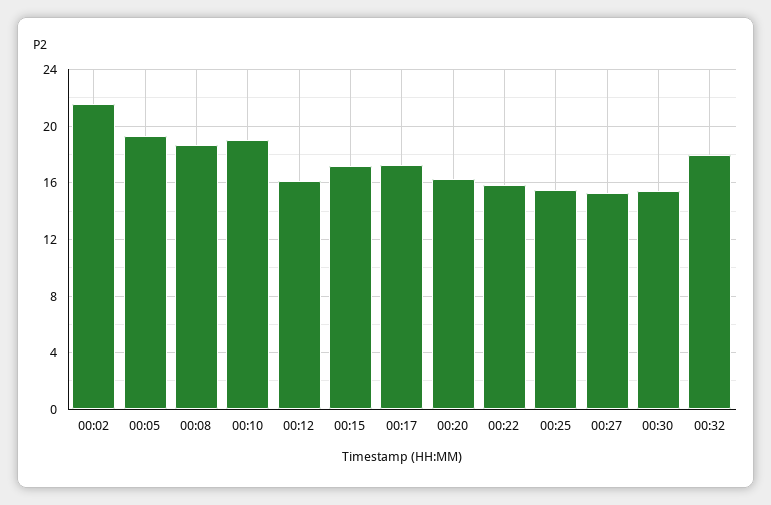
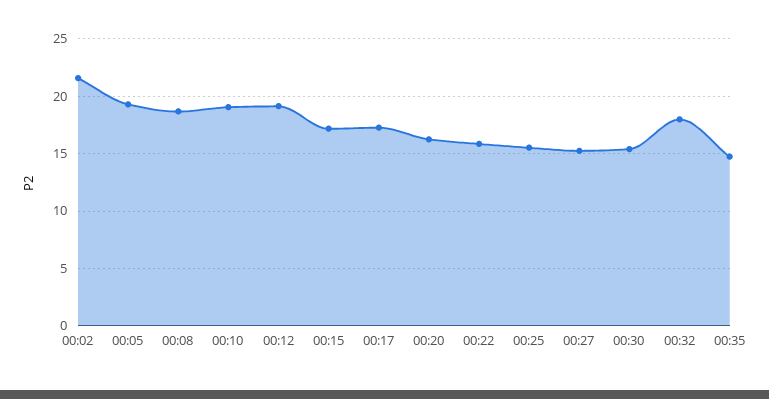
00:12: 16 -> 19
00:35: none -> 15

